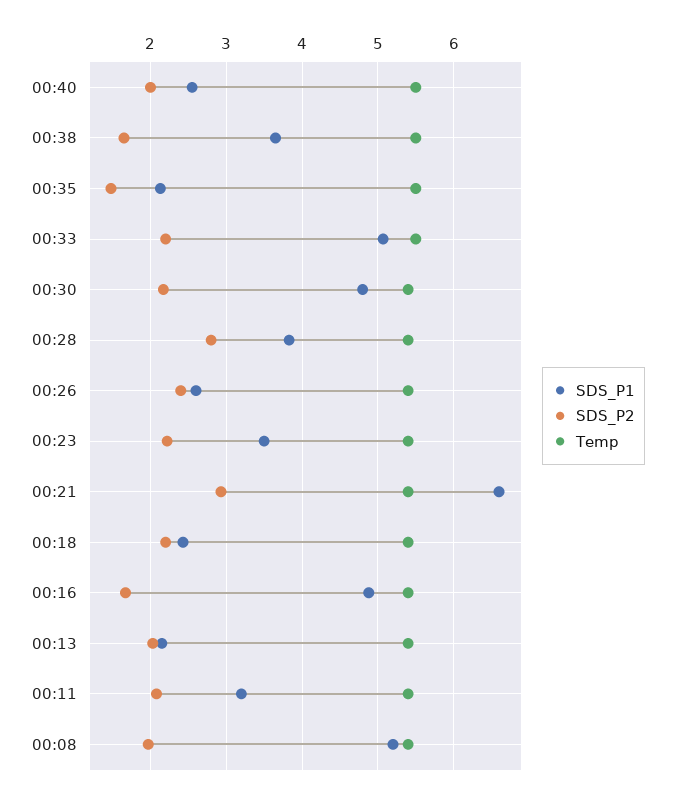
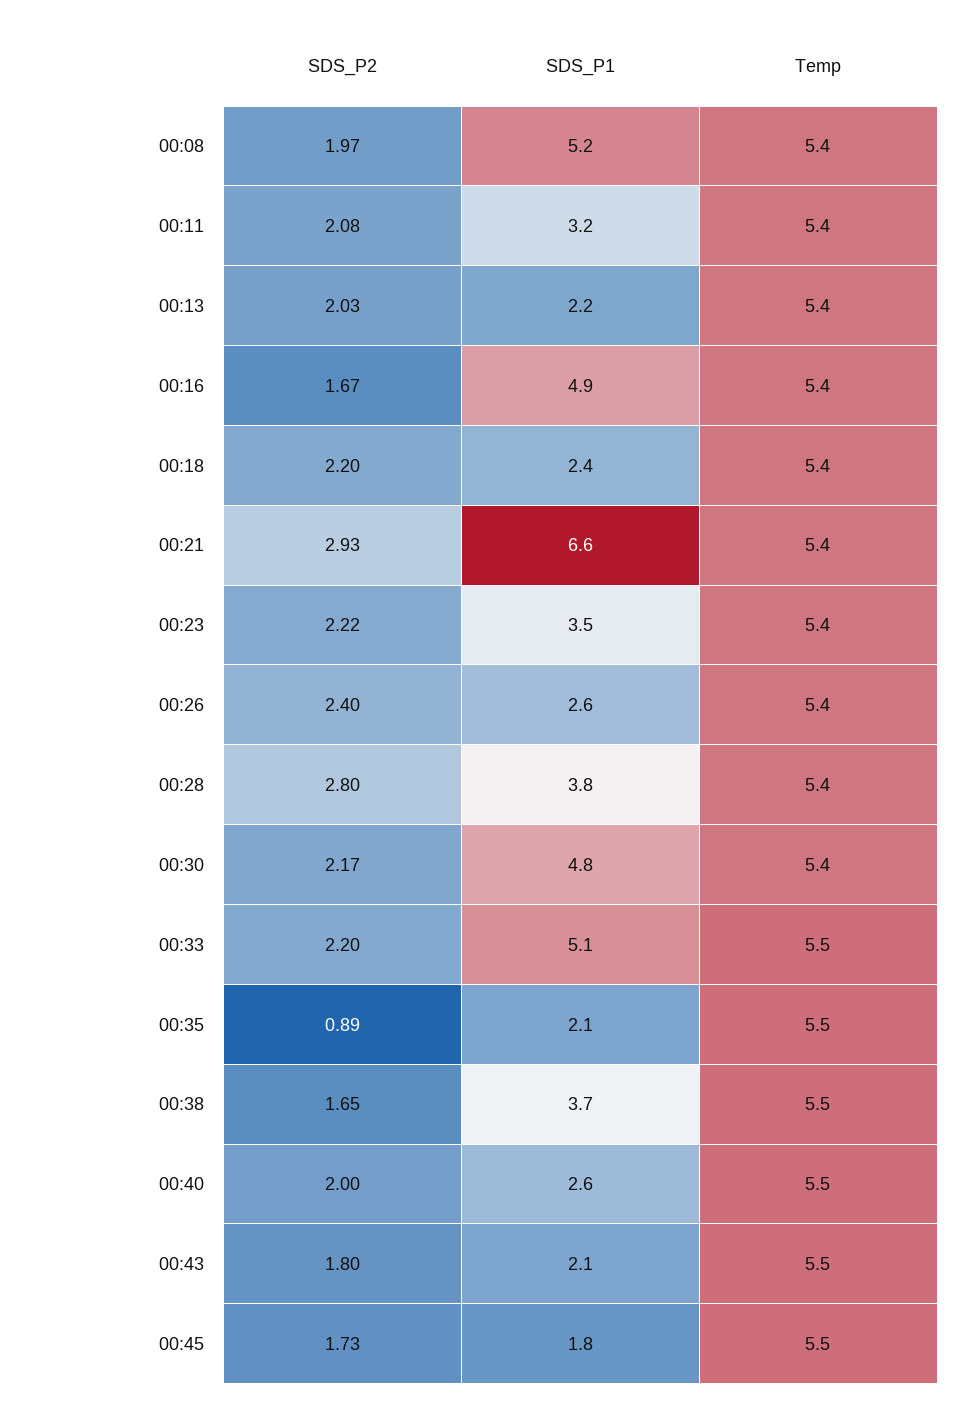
SDS_P2, 00:35: 1.5 -> 0.89
SDS_P2, 00:43: none -> 1.8
SDS_P1, 00:43: none -> 2.1
Temp, 00:43: none -> 5.5
SDS_P2, 00:45: none -> 1.73
SDS_P1, 00:45: none -> 1.8
Temp, 00:45: none -> 5.5

